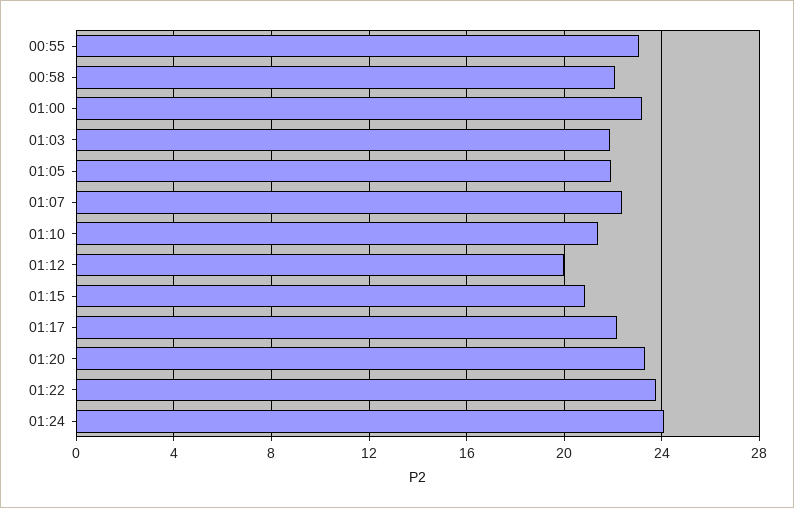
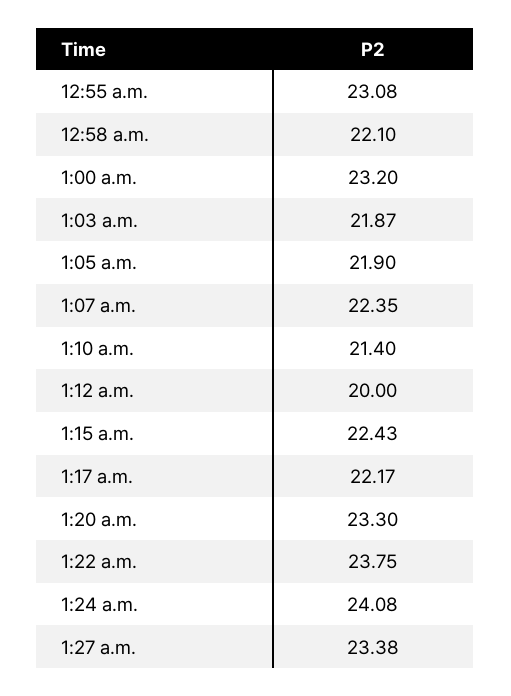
01:15: 21 -> 22.43
1:27 a.m.: none -> 23.38

